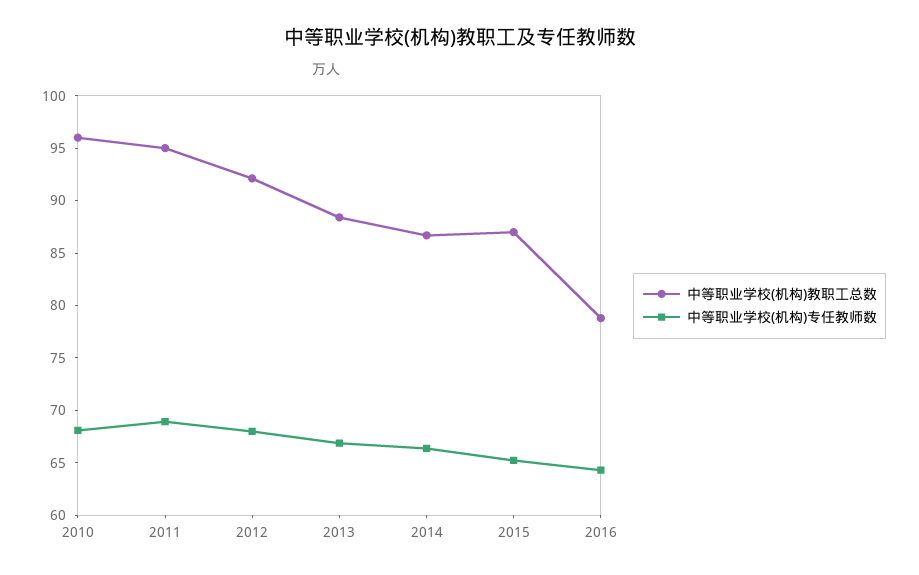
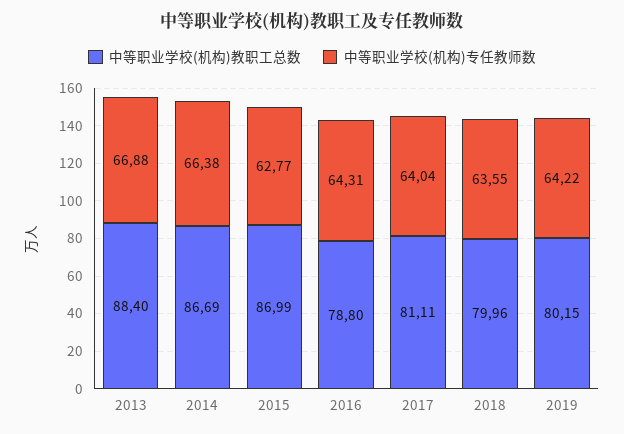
中等职业学校(机构)教职工总数, 2010: 96 -> none
中等职业学校(机构)专任教师数, 2010: 68 -> none
中等职业学校(机构)教职工总数, 2011: 95 -> none
中等职业学校(机构)专任教师数, 2011: 69 -> none
中等职业学校(机构)教职工总数, 2012: 92 -> none
中等职业学校(机构)专任教师数, 2012: 68 -> none
中等职业学校(机构)专任教师数, 2015: 65 -> 62.77
中等职业学校(机构)教职工总数, 2017: none -> 81.11
中等职业学校(机构)专任教师数, 2017: none -> 64.04
中等职业学校(机构)教职工总数, 2018: none -> 79.96
中等职业学校(机构)专任教师数, 2018: none -> 63.55
中等职业学校(机构)教职工总数, 2019: none -> 80.15
中等职业学校(机构)专任教师数, 2019: none -> 64.22

